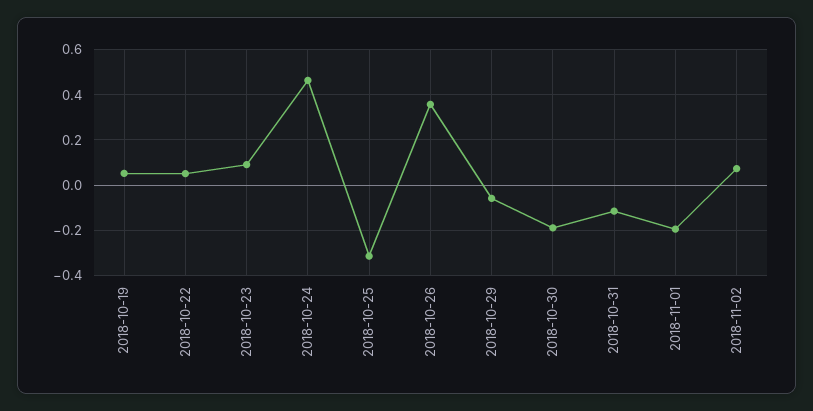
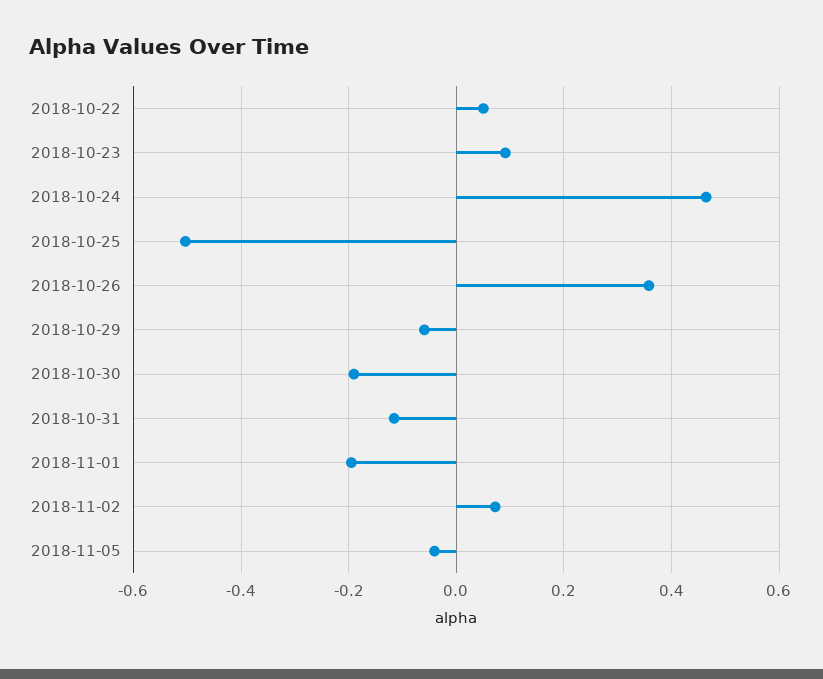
2018-10-19: 0.05 -> none
2018-10-25: -0.3 -> -0.5
2018-11-05: none -> -0.04

